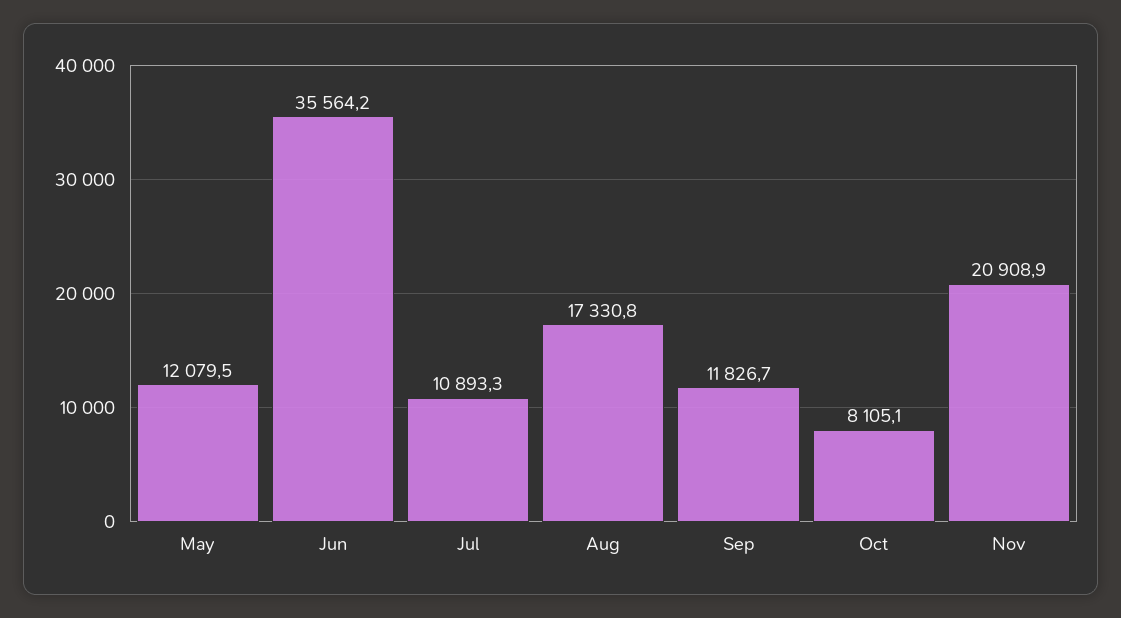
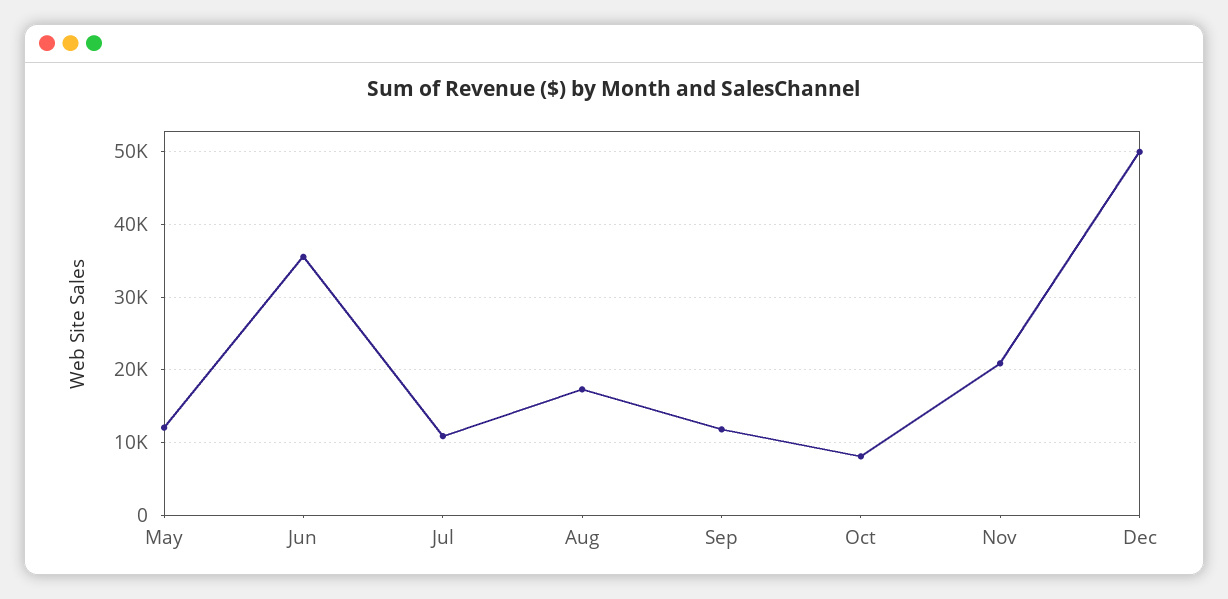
Dec: none -> 50000

